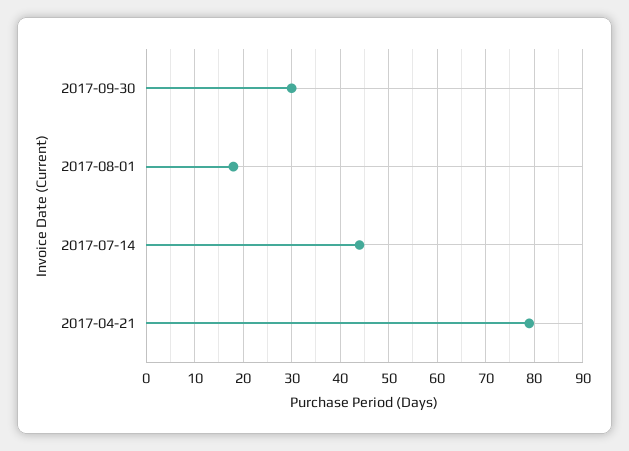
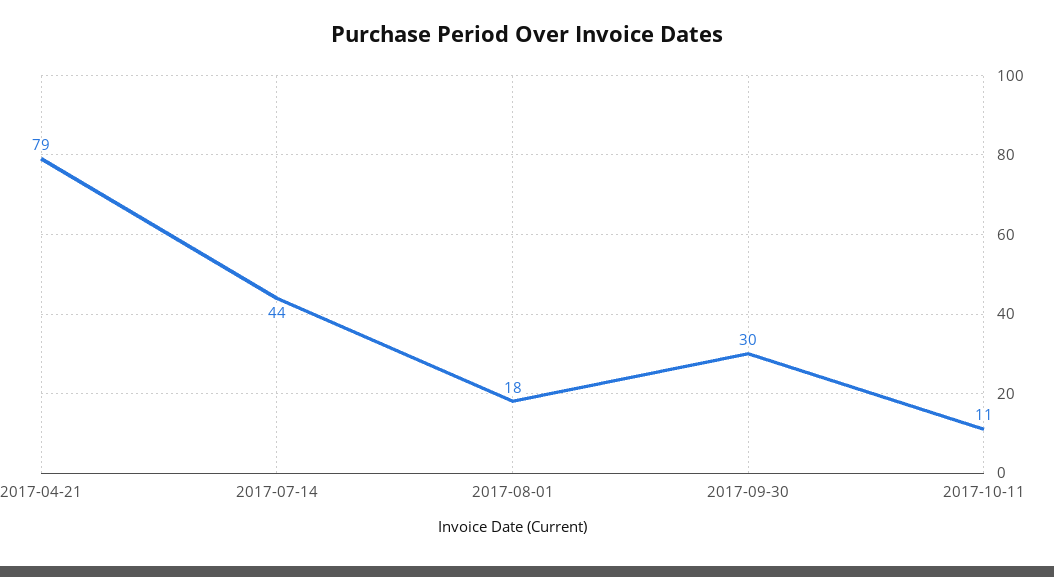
2017-10-11: none -> 11

